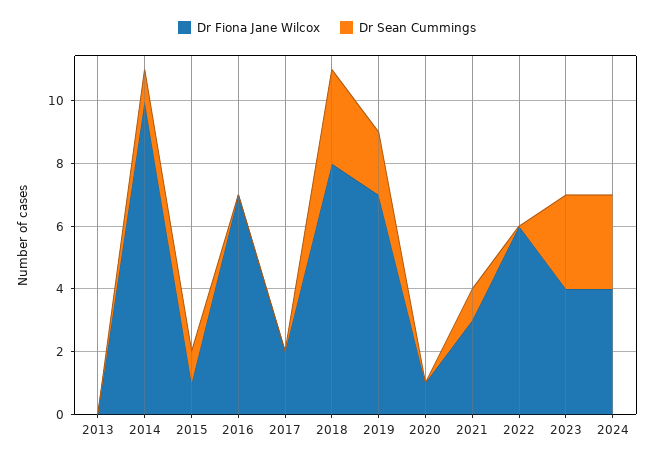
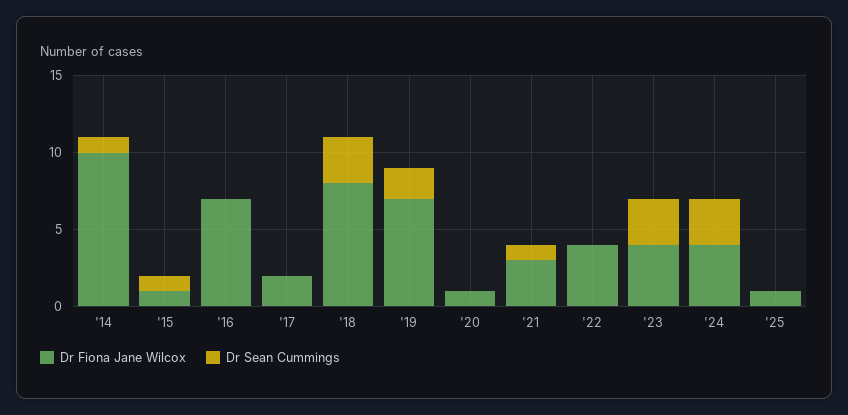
Dr Fiona Jane Wilcox, 2013: 0 -> none
Dr Sean Cummings, 2013: 0 -> none
Dr Fiona Jane Wilcox, 2022: 6 -> 4
Dr Fiona Jane Wilcox, '25: none -> 1
Dr Sean Cummings, '25: none -> 0

